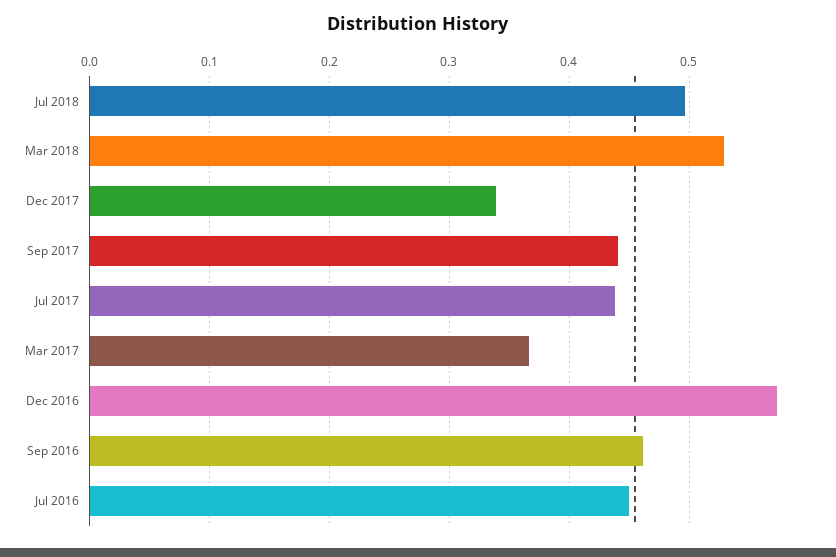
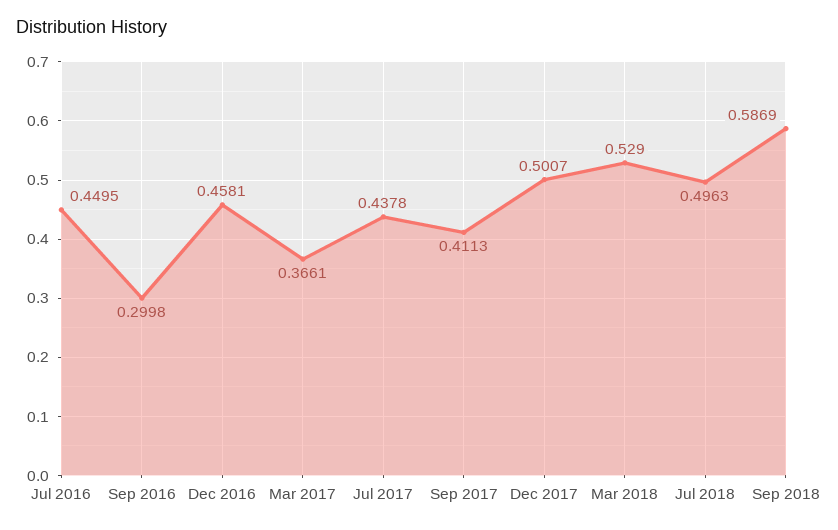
Dec 2017: 0.34 -> 0.5007
Sep 2017: 0.44 -> 0.4113
Dec 2016: 0.57 -> 0.4581
Sep 2016: 0.46 -> 0.2998
Sep 2018: none -> 0.5869

